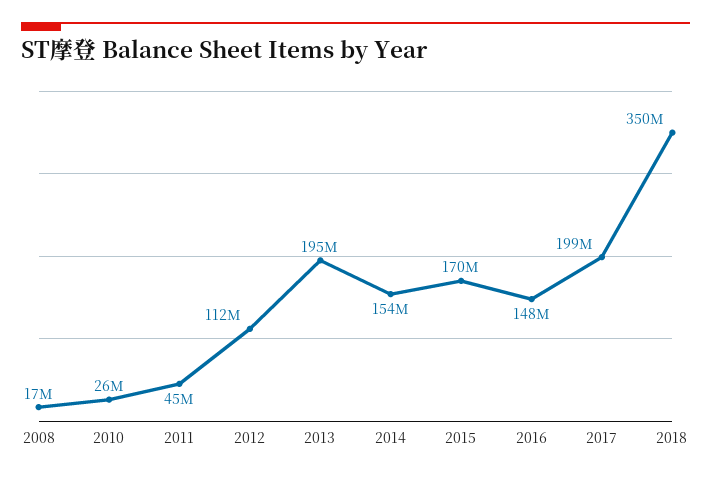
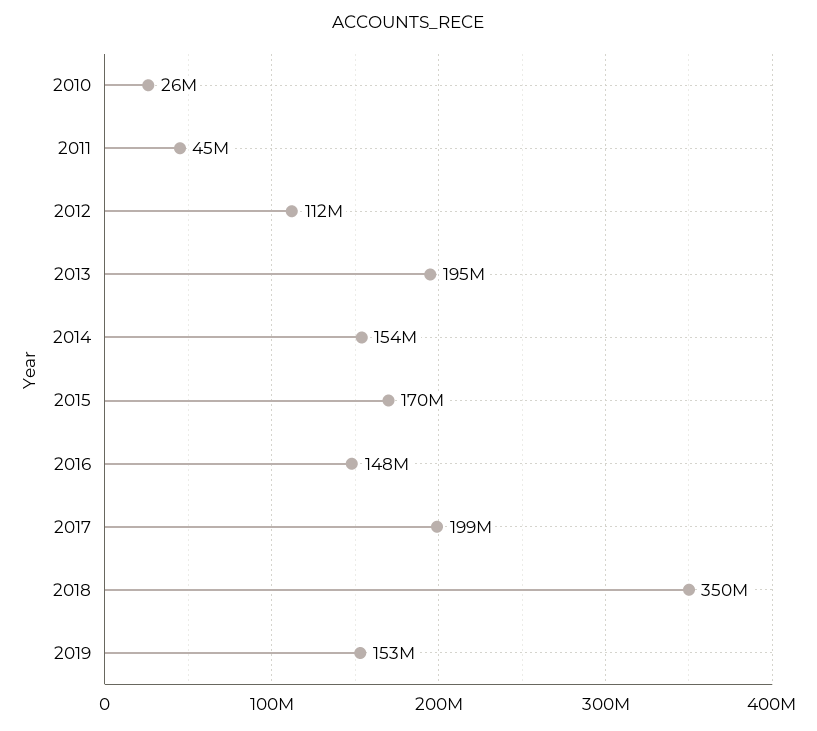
2008: 17000000 -> none
2019: none -> 153000000

